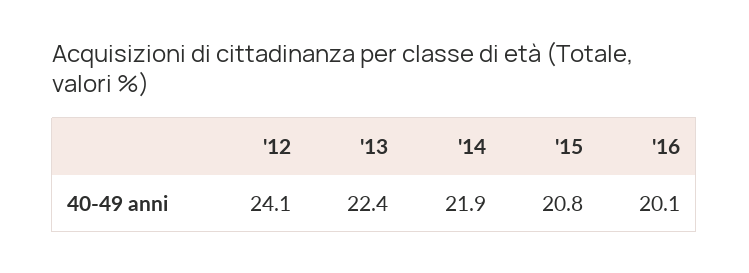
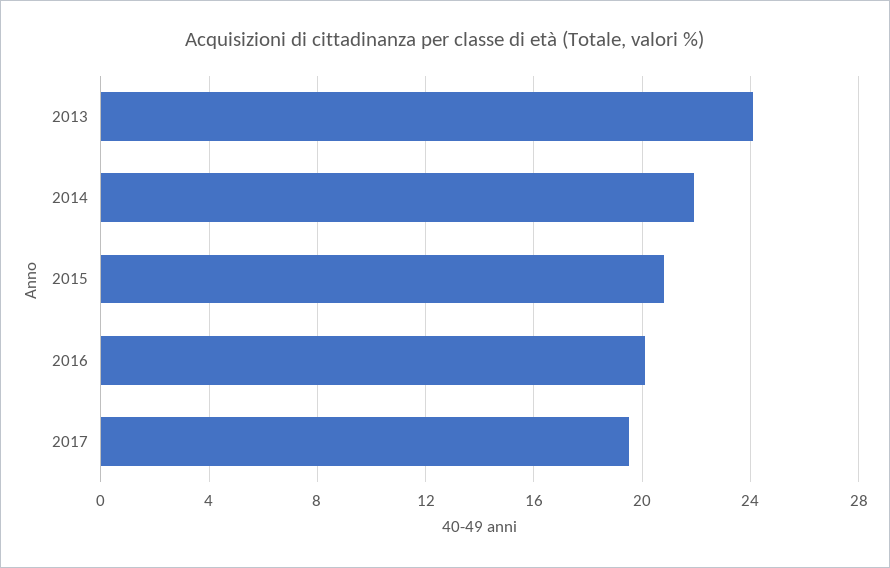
'12: 24.1 -> none
'13: 22.4 -> 24
2017: none -> 19.5

